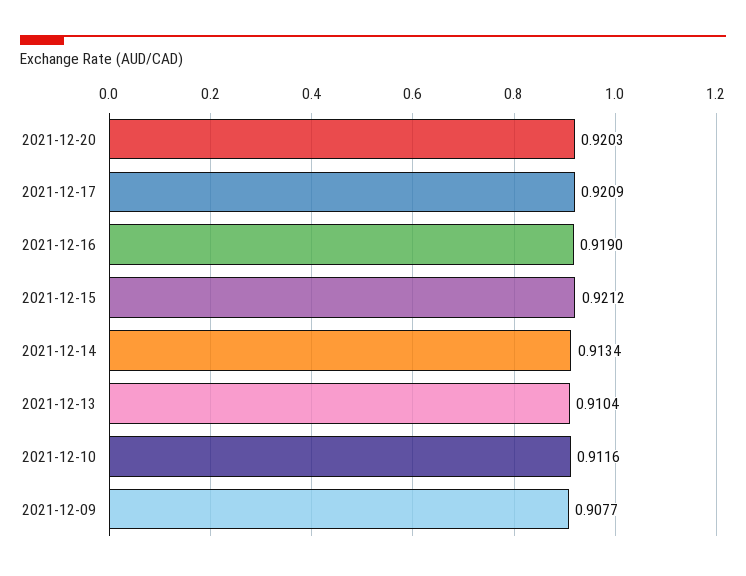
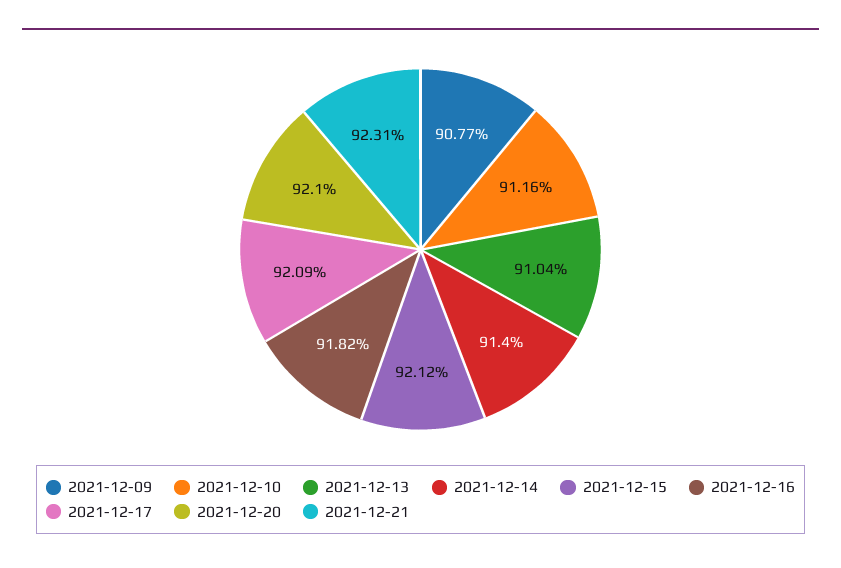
2021-12-20: 0.9203 -> 0.921
2021-12-16: 0.919 -> 0.9182
2021-12-14: 0.9134 -> 0.914
2021-12-21: none -> 0.9231

